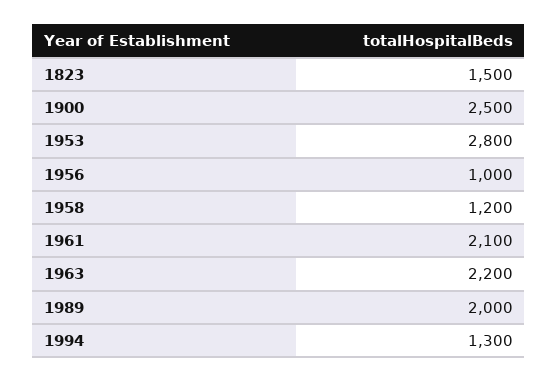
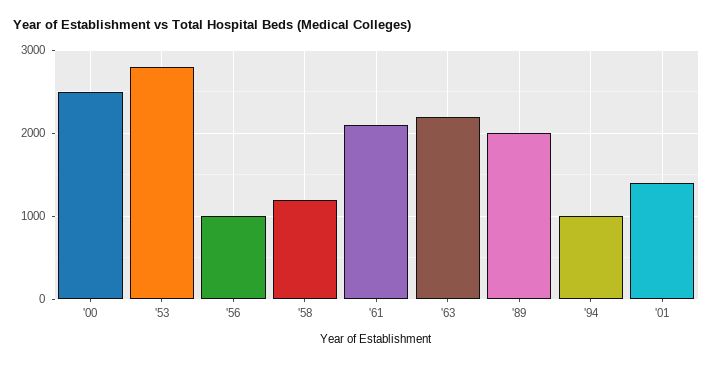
1823: 1500 -> none
1994: 1300 -> 1000
'01: none -> 1400

